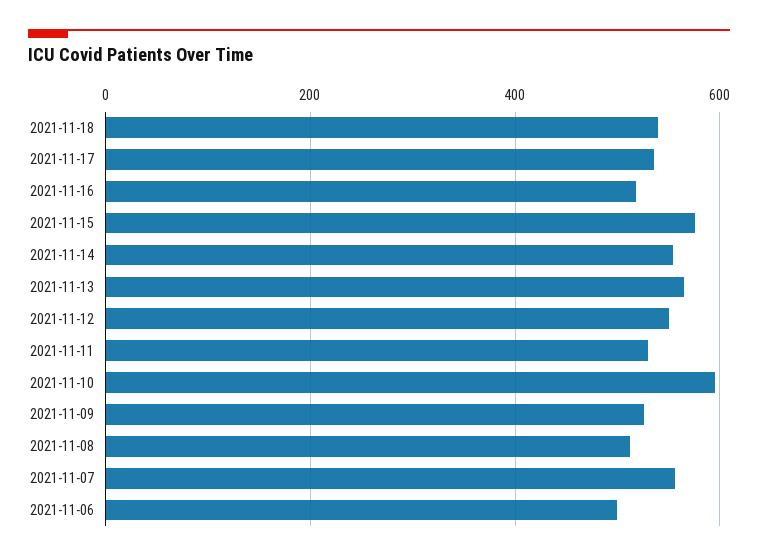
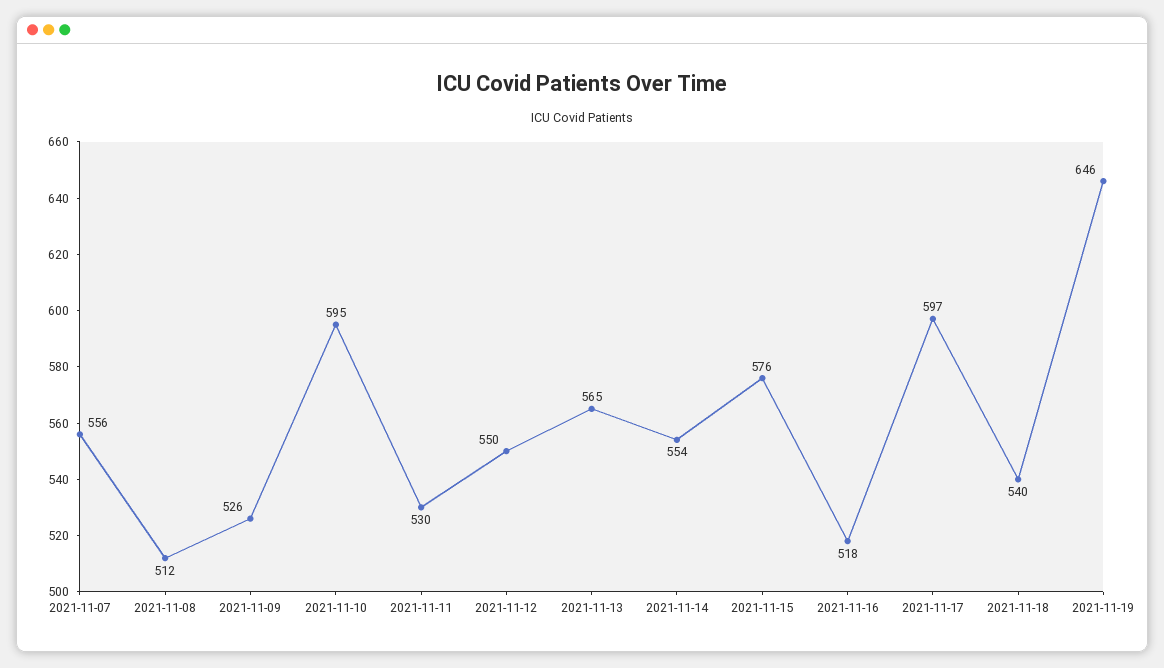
2021-11-17: 540 -> 597
2021-11-06: 500 -> none
2021-11-19: none -> 646

